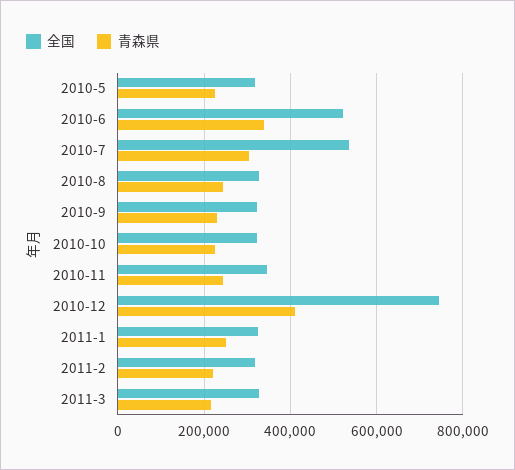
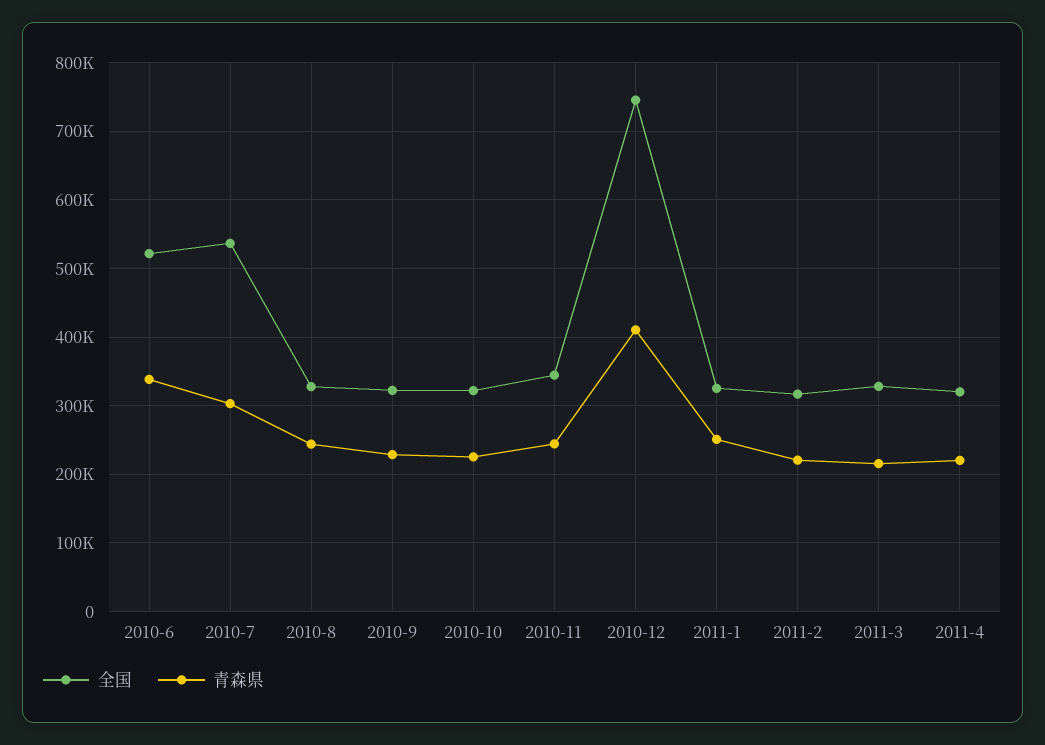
全国, 2010-5: 320000 -> none
青森県, 2010-5: 220000 -> none
全国, 2011-4: none -> 320000
青森県, 2011-4: none -> 220000

